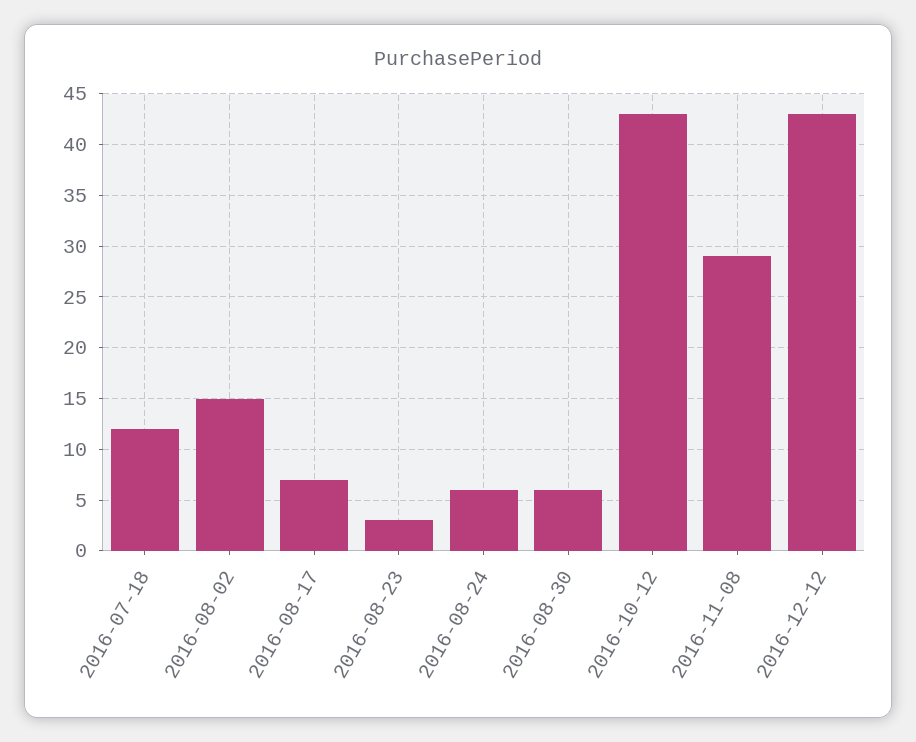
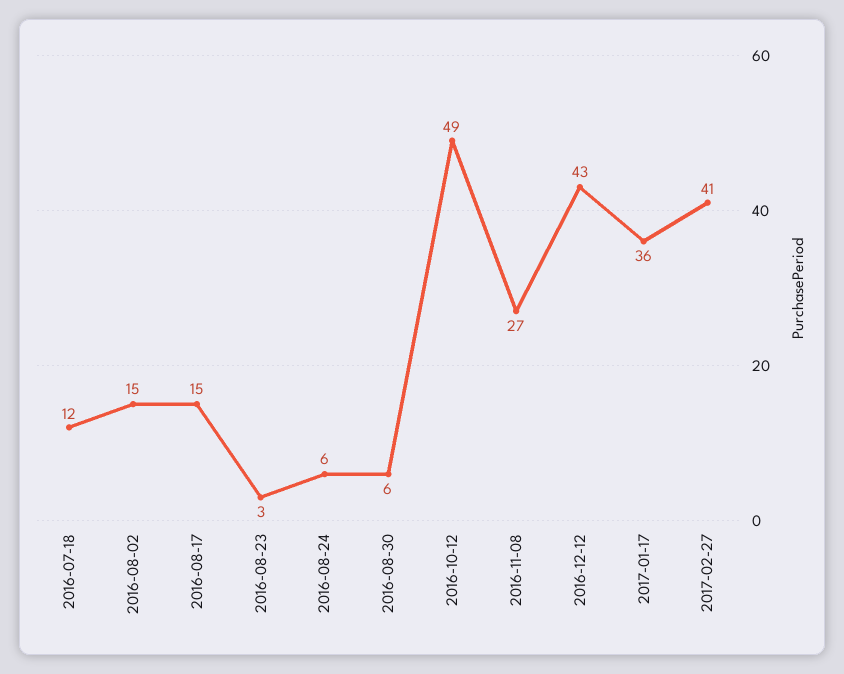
2016-08-17: 7 -> 15
2016-10-12: 43 -> 49
2016-11-08: 29 -> 27
2017-01-17: none -> 36
2017-02-27: none -> 41

